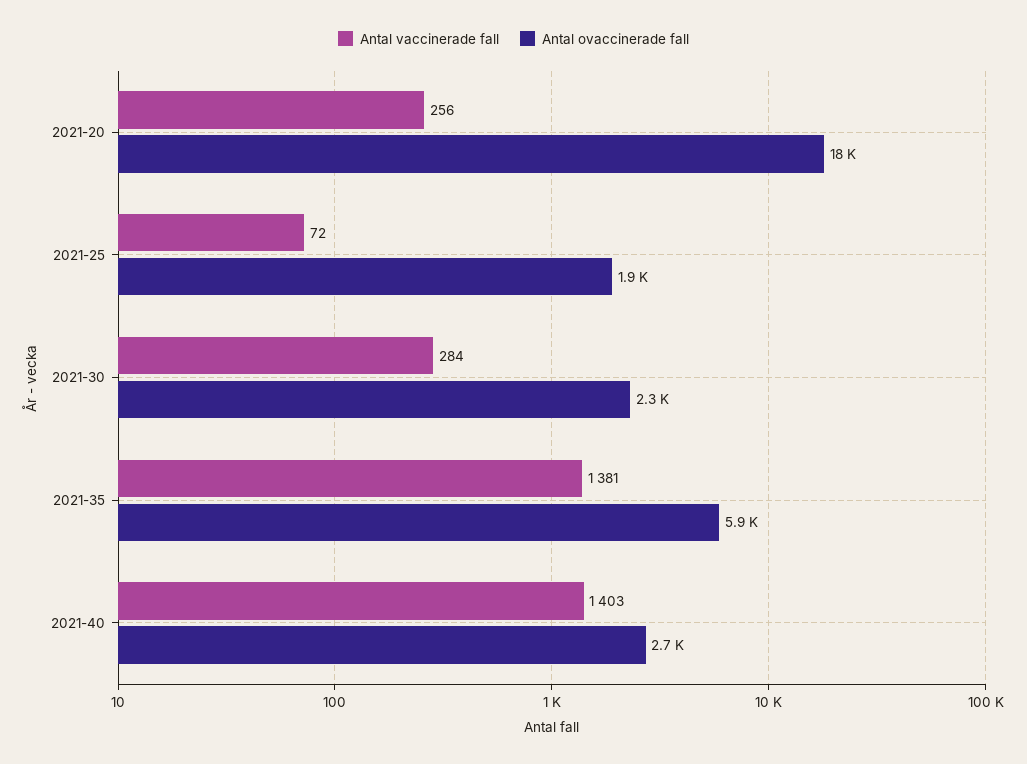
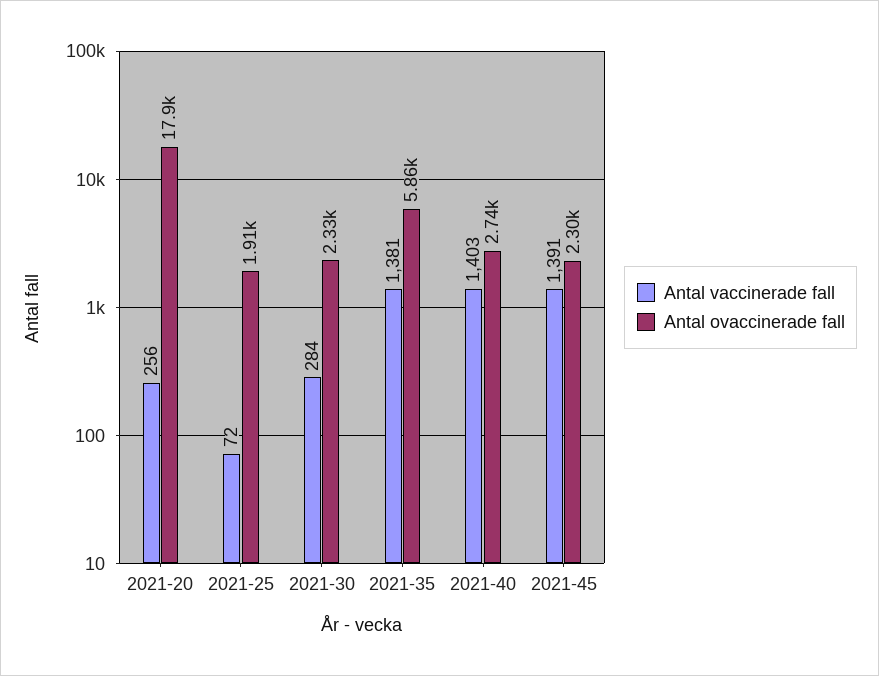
Antal vaccinerade fall, 2021-45: none -> 1391
Antal ovaccinerade fall, 2021-45: none -> 2300

